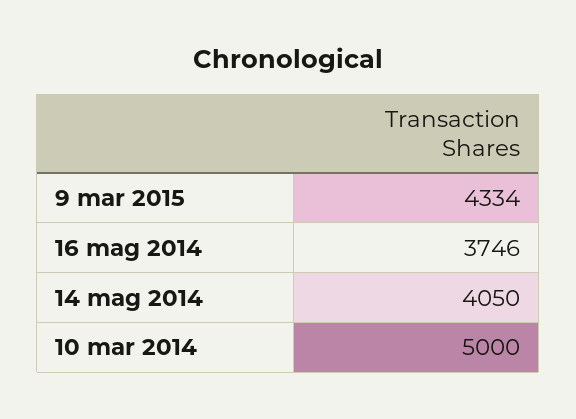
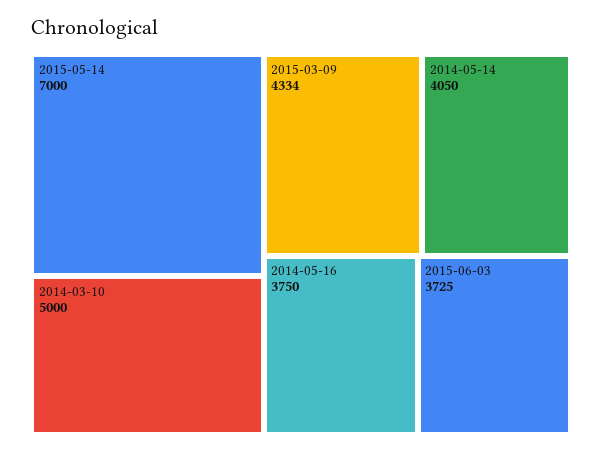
16 mag 2014: 3746 -> 3750
2015-05-14: none -> 7000
2015-06-03: none -> 3725

